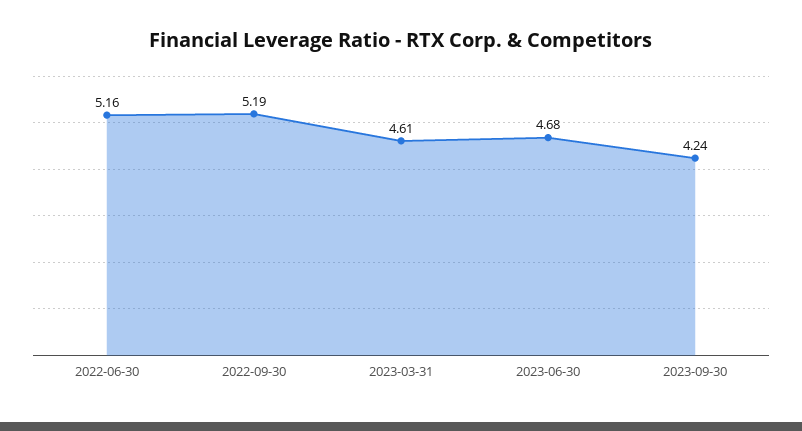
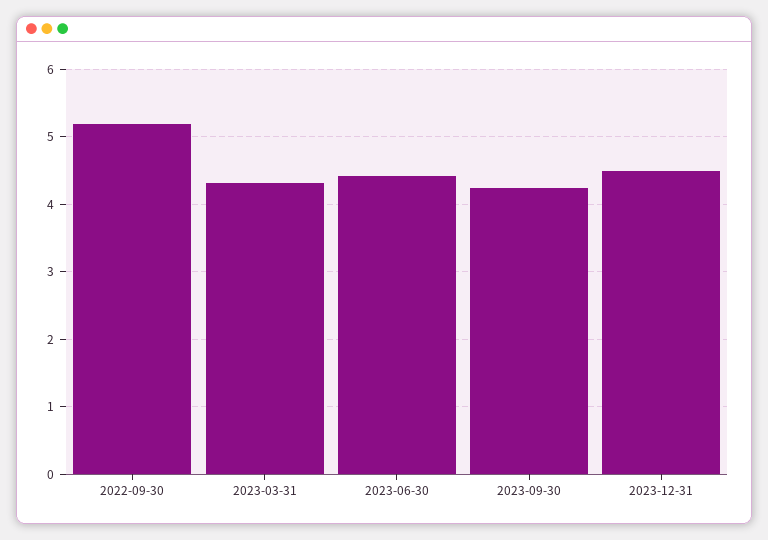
2022-06-30: 5.16 -> none
2023-03-31: 4.61 -> 4.3
2023-06-30: 4.68 -> 4.4
2023-12-31: none -> 4.5

